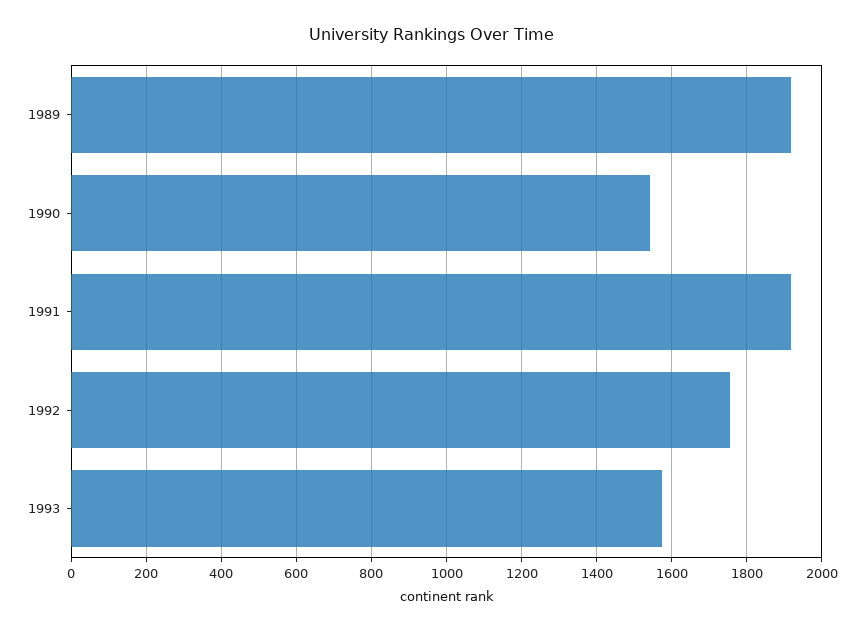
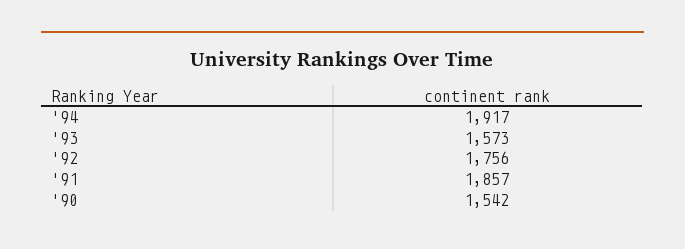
1989: 1920 -> none
1991: 1920 -> 1857
'94: none -> 1917

